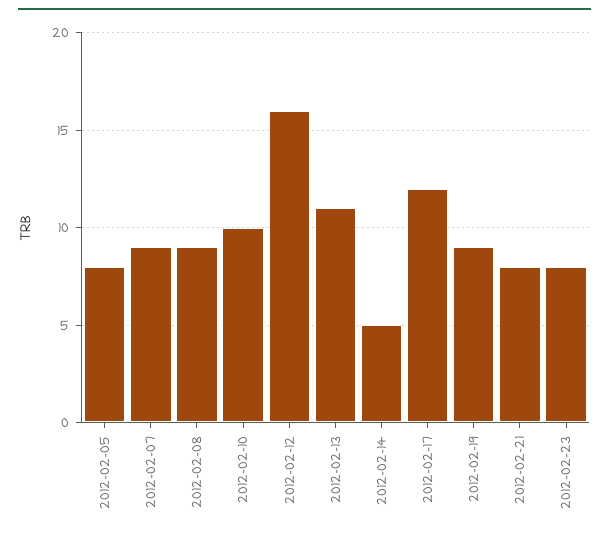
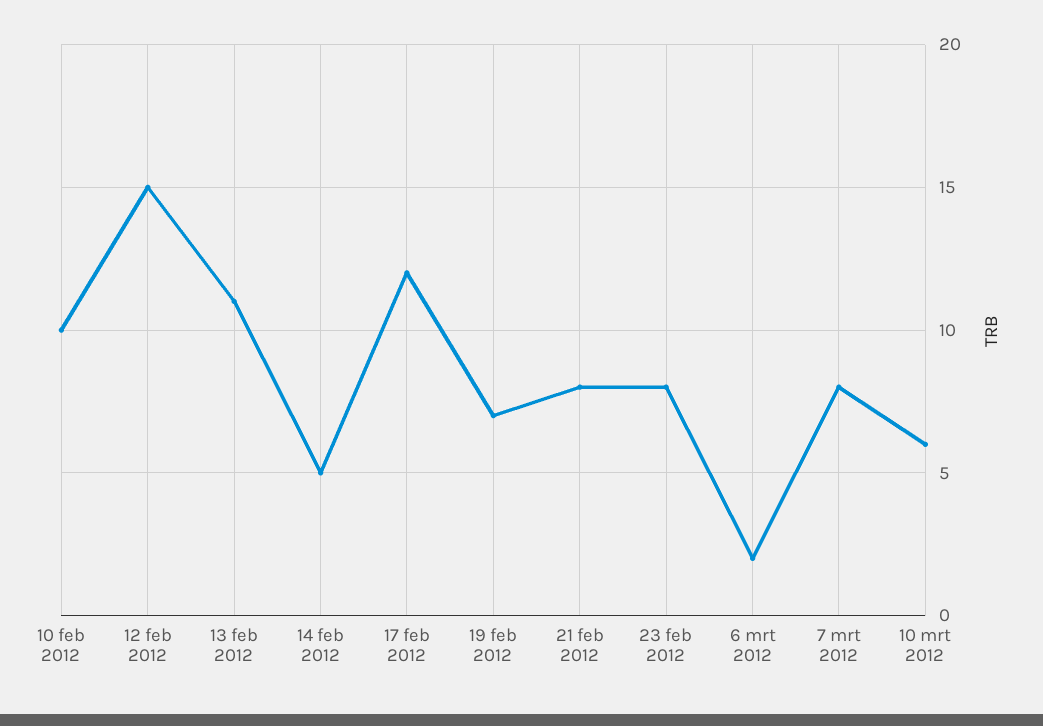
2012-02-05: 8 -> none
2012-02-07: 9 -> none
2012-02-08: 9 -> none
2012-02-12: 16 -> 15
2012-02-19: 9 -> 7
6 mrt 2012: none -> 2
7 mrt 2012: none -> 8
10 mrt 2012: none -> 6

